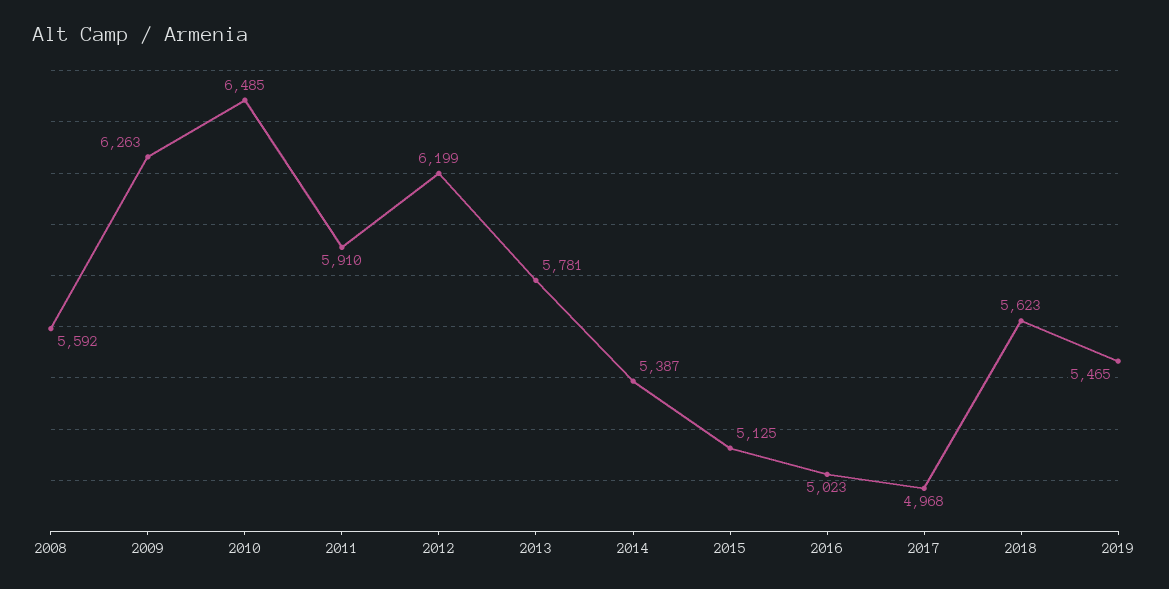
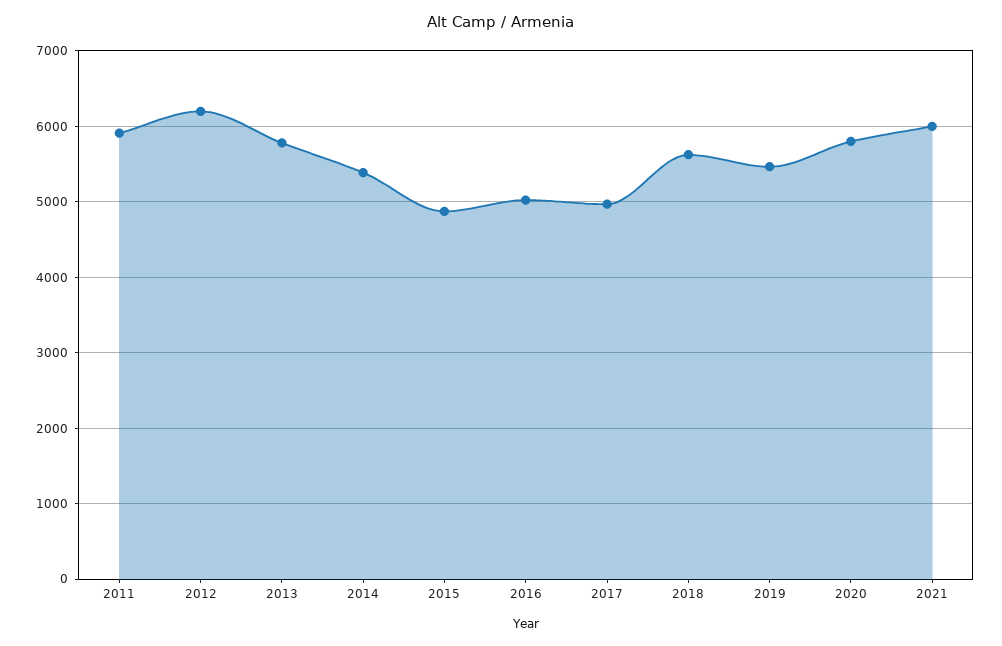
2008: 5592 -> none
2009: 6263 -> none
2010: 6485 -> none
2015: 5125 -> 4900
2020: none -> 5800
2021: none -> 6000

